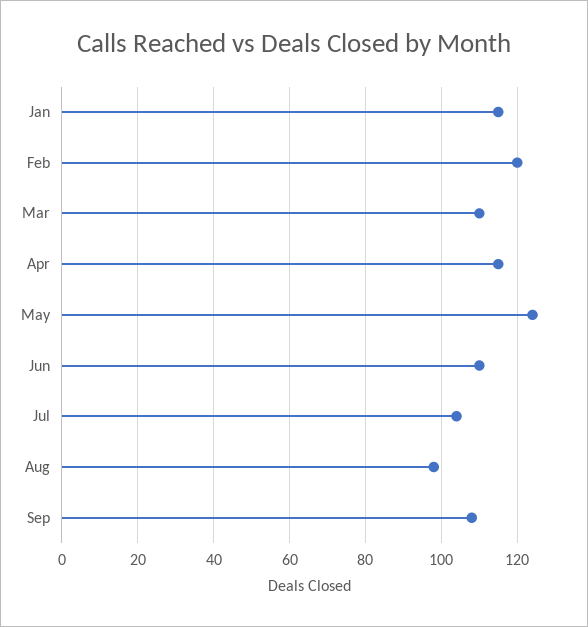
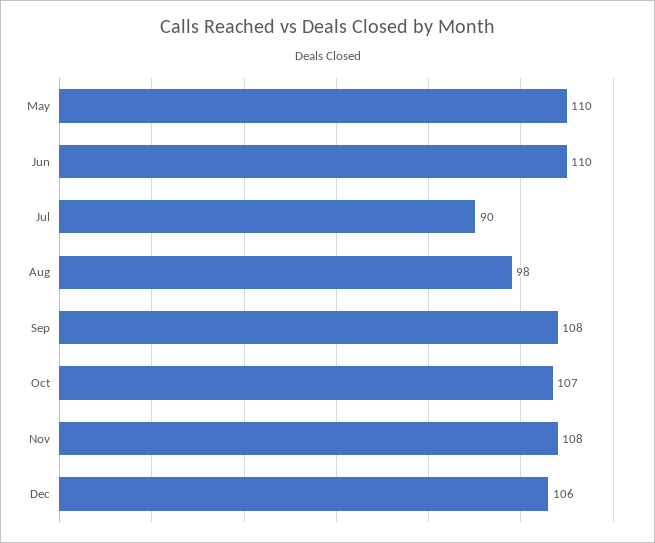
Jan: 115 -> none
Feb: 120 -> none
Mar: 110 -> none
Apr: 115 -> none
May: 125 -> 110
Jul: 105 -> 90
Oct: none -> 107
Nov: none -> 108
Dec: none -> 106

